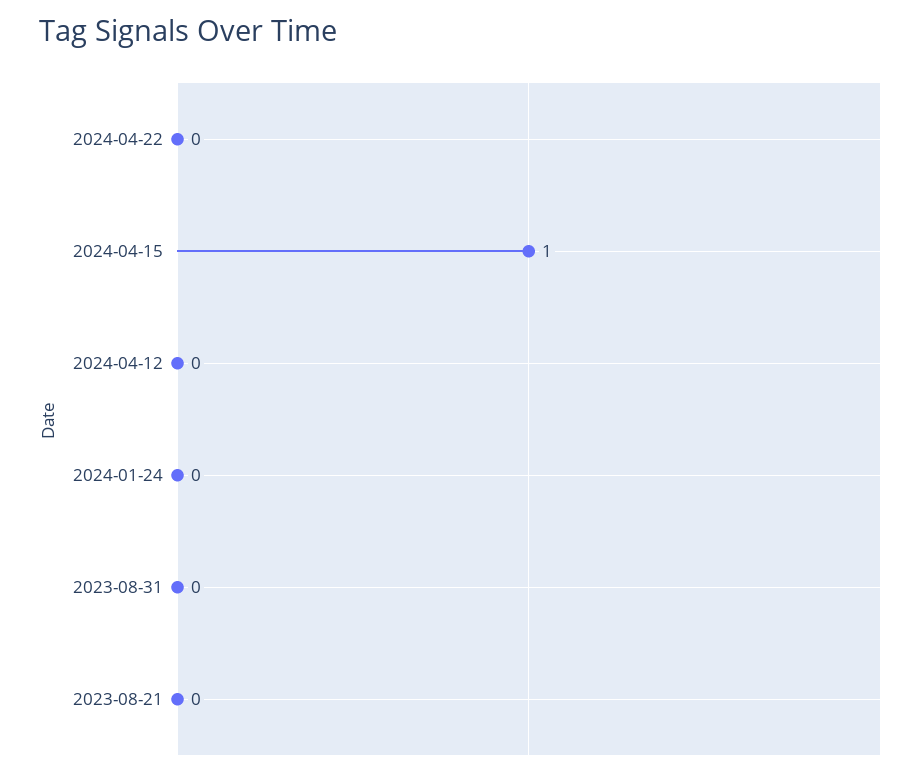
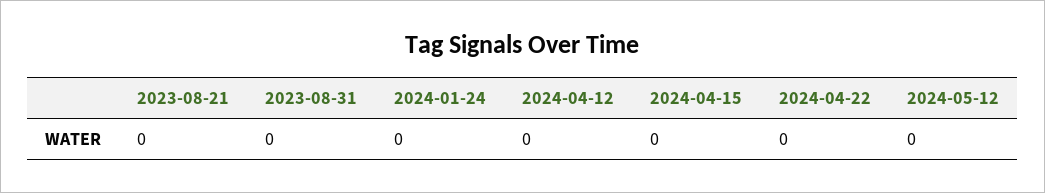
2024-04-15: 1 -> 0
2024-05-12: none -> 0

